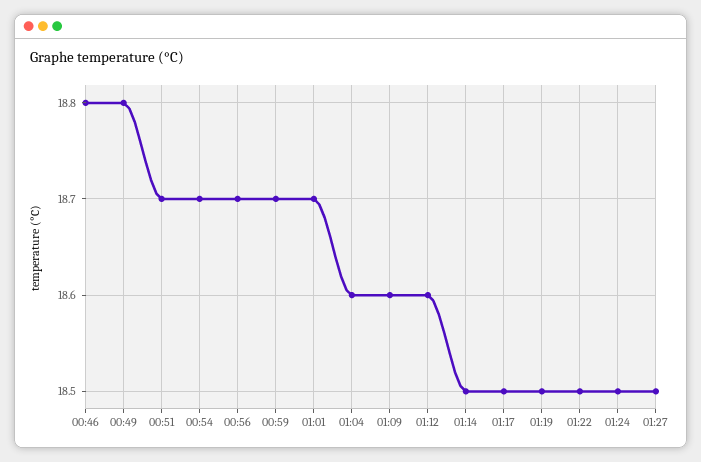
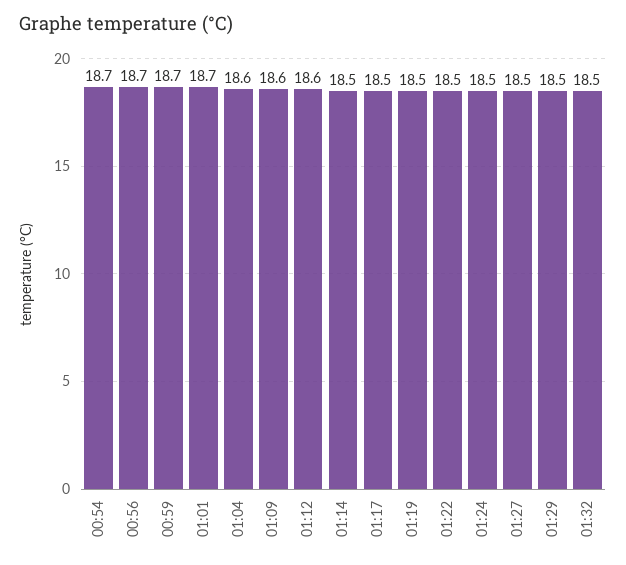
00:46: 18.8 -> none
00:49: 18.8 -> none
00:51: 18.7 -> none
01:29: none -> 18.5
01:32: none -> 18.5

